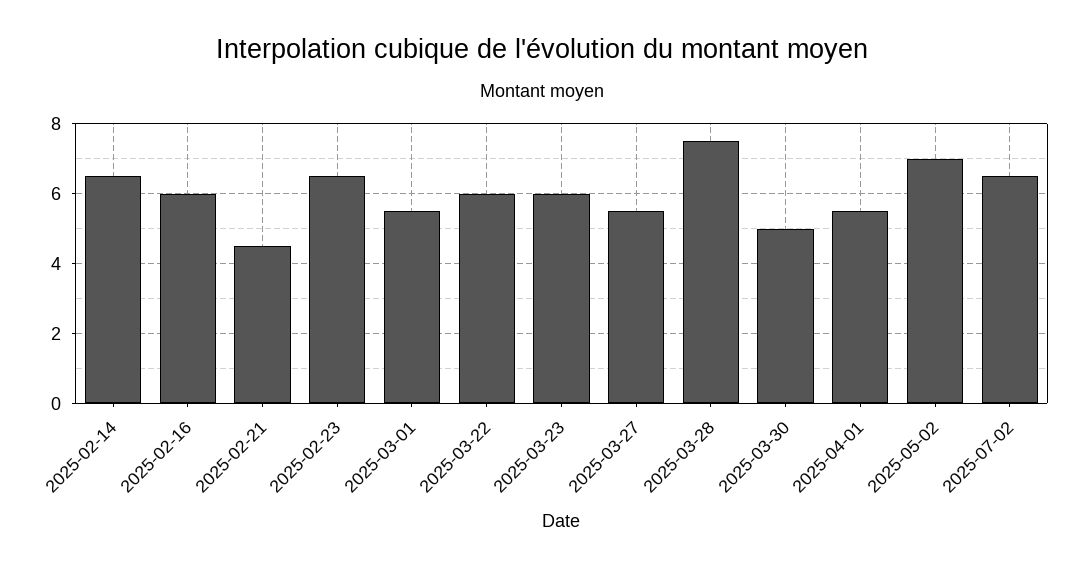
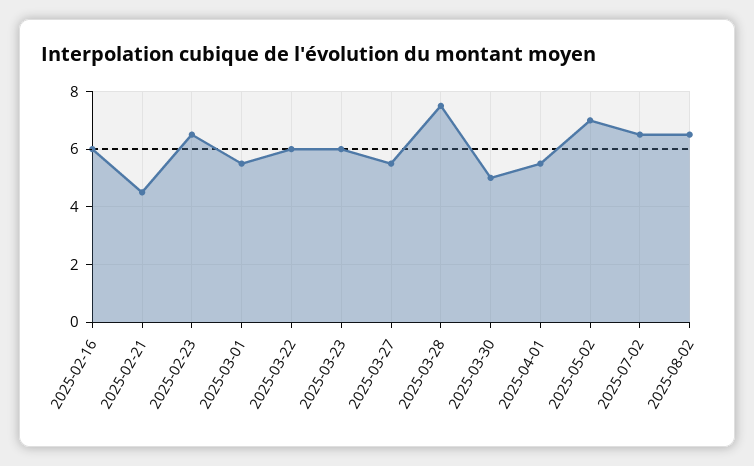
2025-02-14: 6.5 -> none
2025-08-02: none -> 6.5

